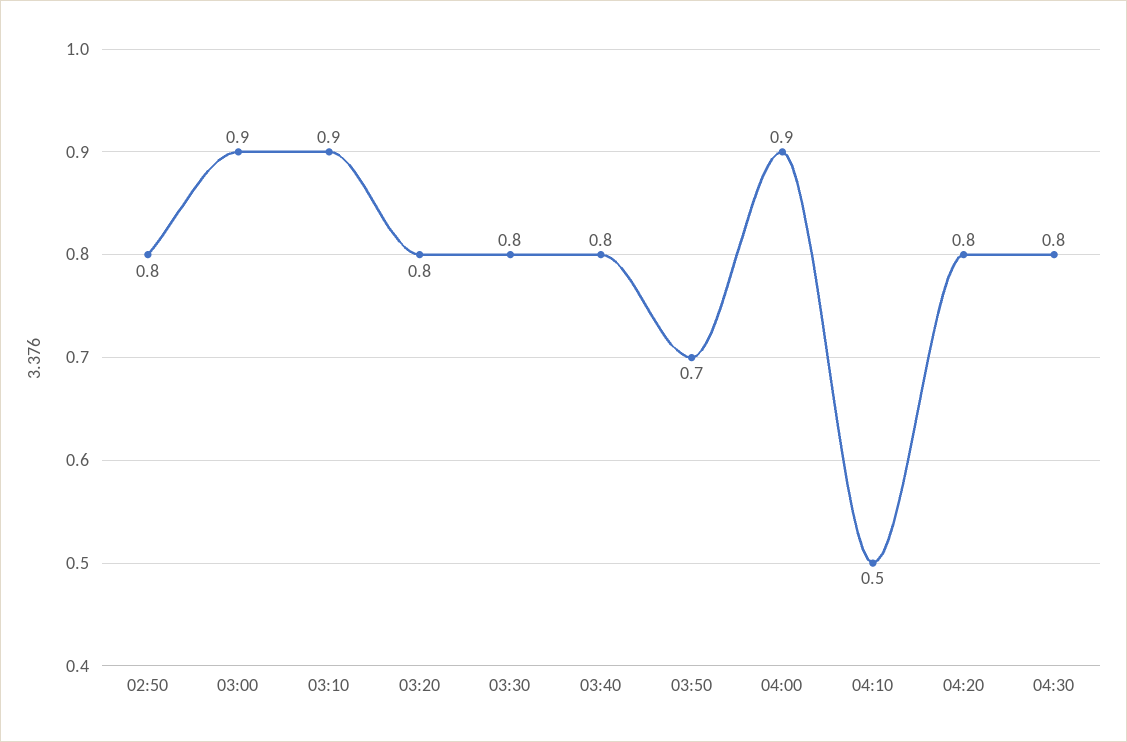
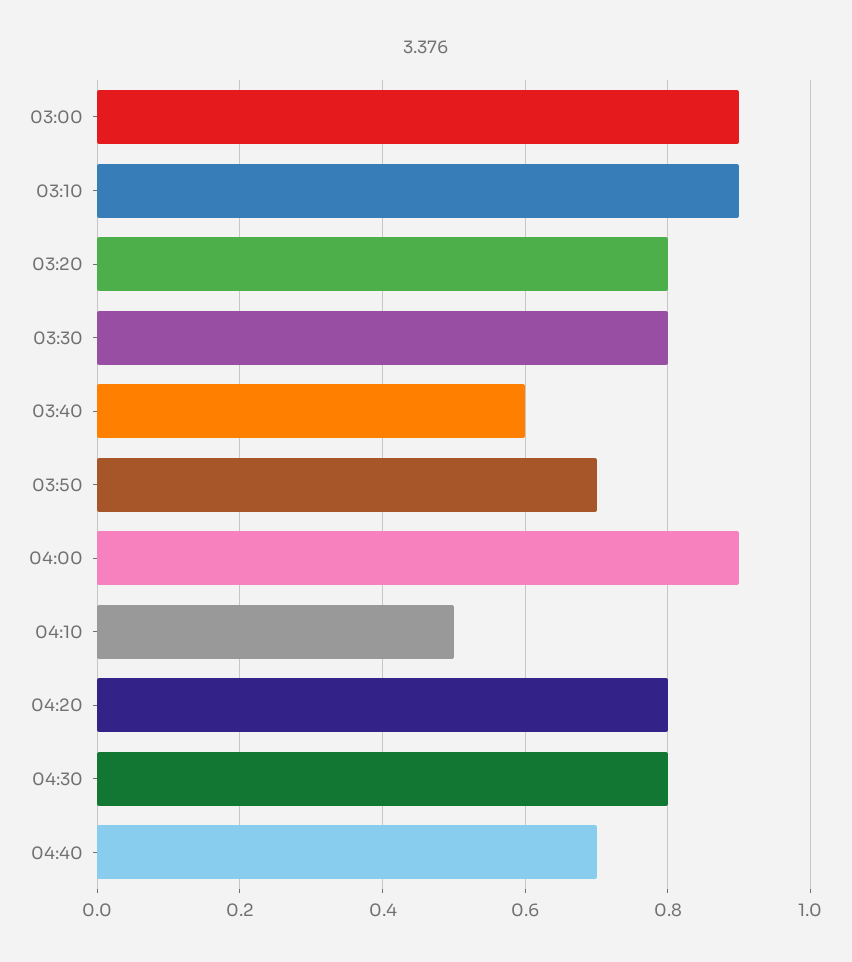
02:50: 0.8 -> none
03:40: 0.8 -> 0.6
04:40: none -> 0.7

